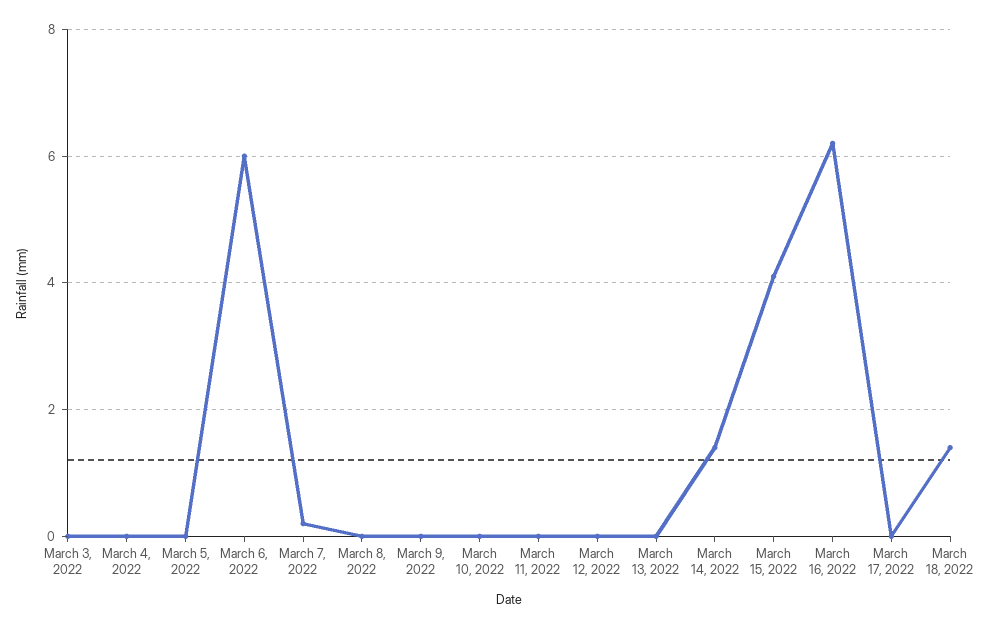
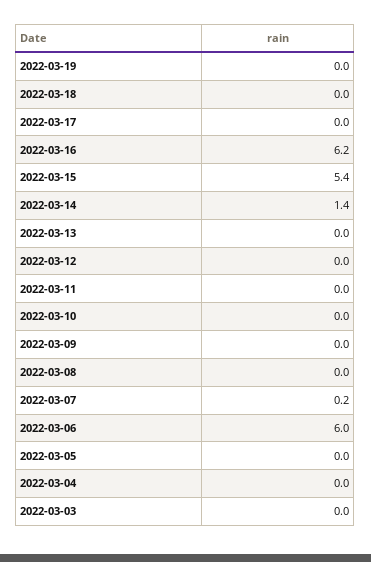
March 15, 2022: 4 -> 5.4
March 18, 2022: 1.5 -> 0
2022-03-19: none -> 0

